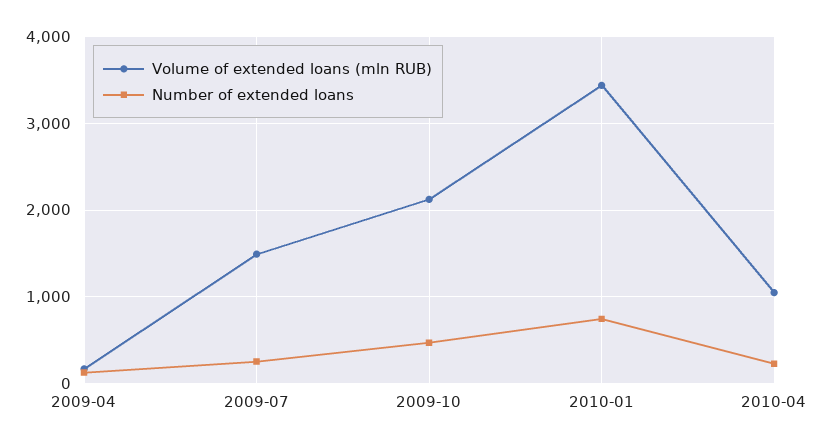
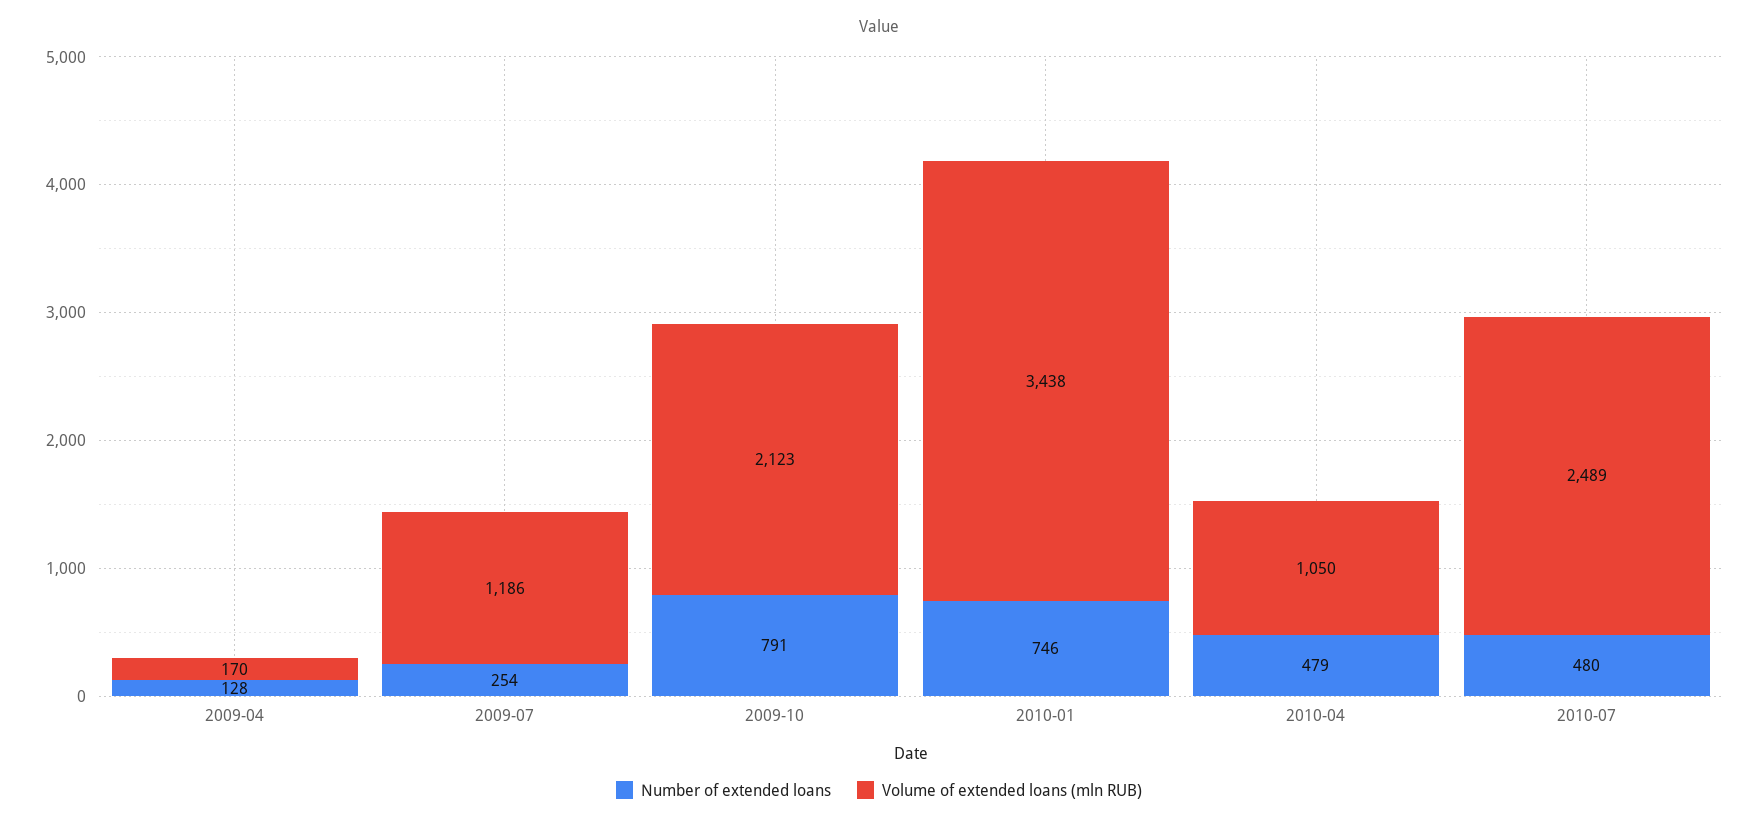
Volume of extended loans (mln RUB), 2009-07: 1500 -> 1186
Number of extended loans, 2009-10: 500 -> 791
Number of extended loans, 2010-04: 200 -> 479
Number of extended loans, 2010-07: none -> 480
Volume of extended loans (mln RUB), 2010-07: none -> 2489

